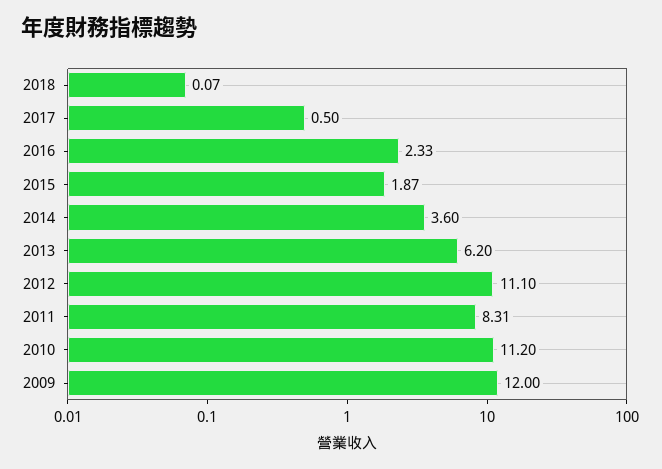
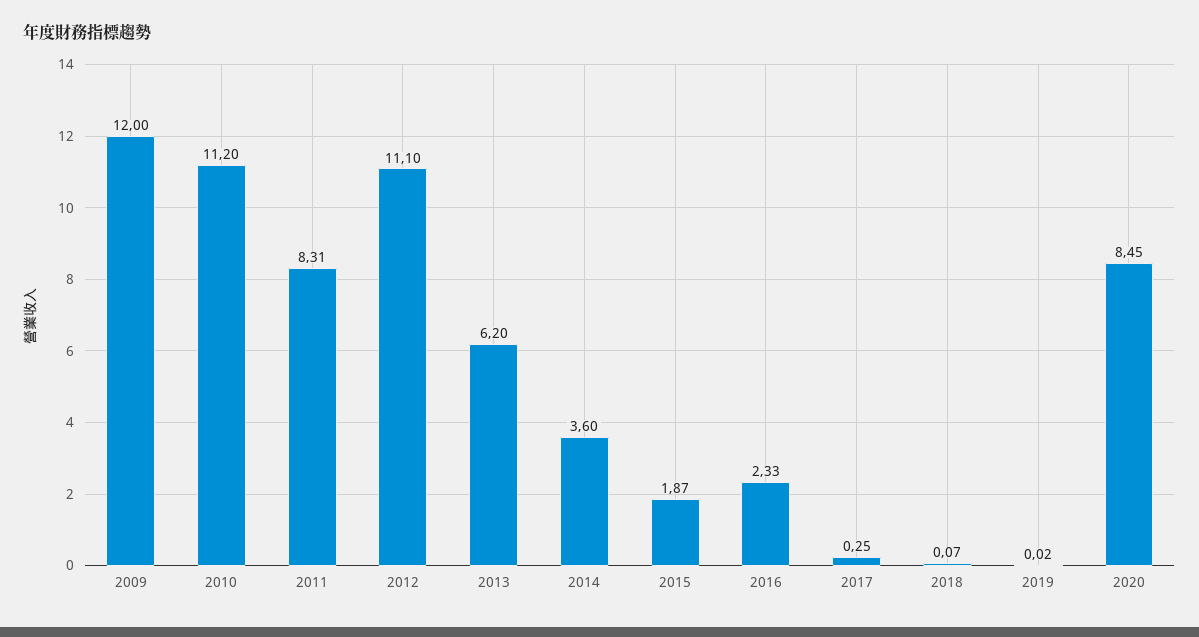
2017: 0.5 -> 0.25
2019: none -> 0.02
2020: none -> 8.45

